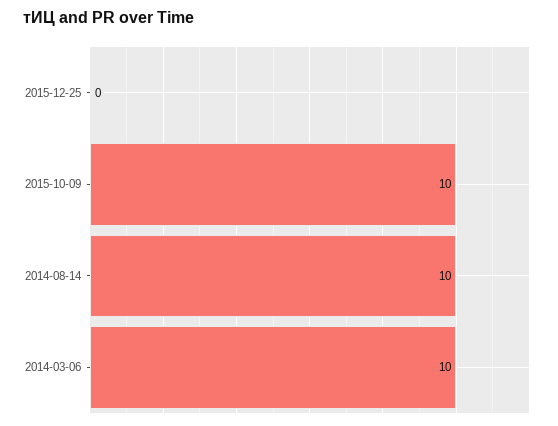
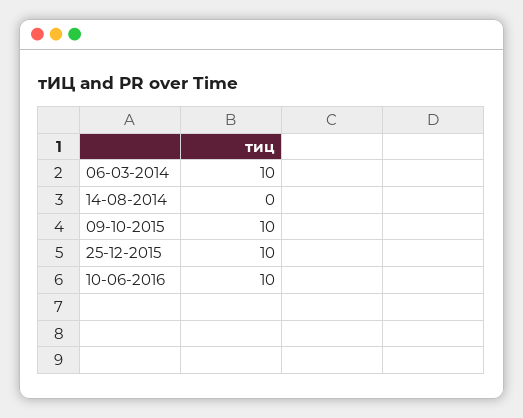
2015-12-25: 0 -> 10
2014-08-14: 10 -> 0
10-06-2016: none -> 10

